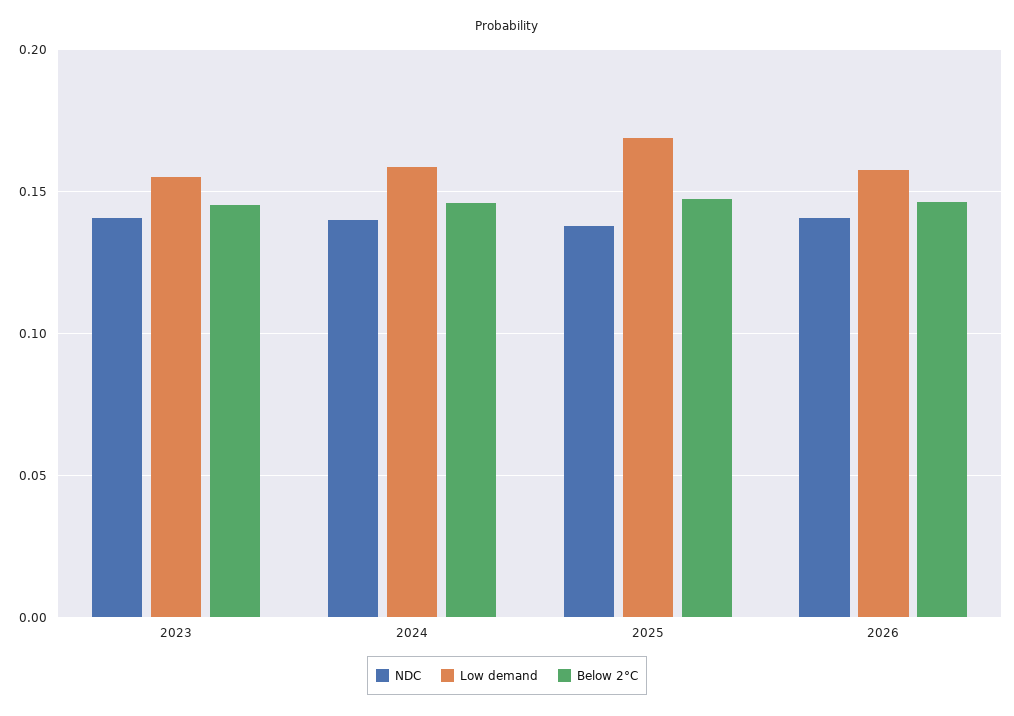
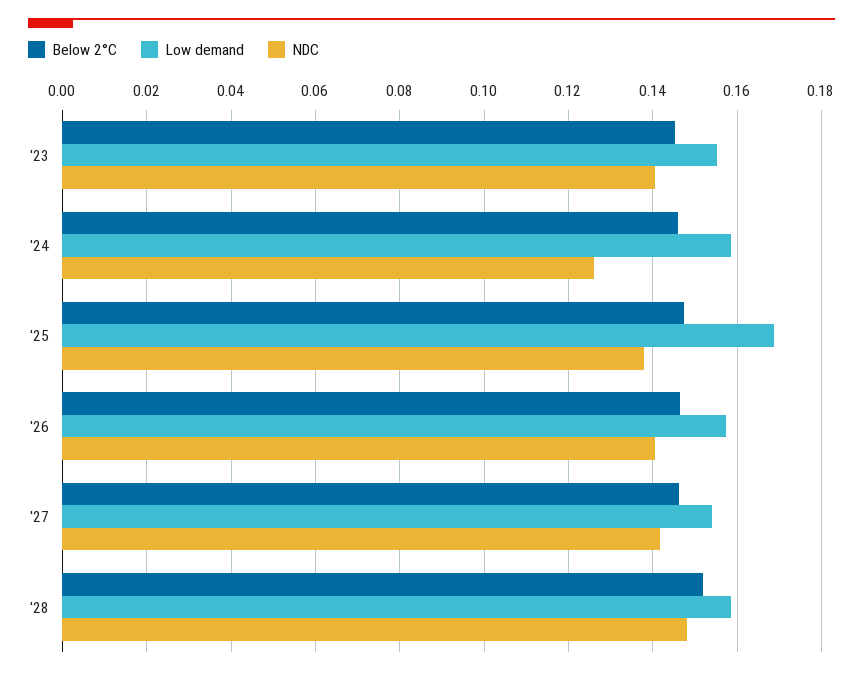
NDC, 2024: 0.14 -> 0.126
Below 2°C, '27: none -> 0.146
Low demand, '27: none -> 0.154
NDC, '27: none -> 0.142
Below 2°C, '28: none -> 0.152
Low demand, '28: none -> 0.158
NDC, '28: none -> 0.148

